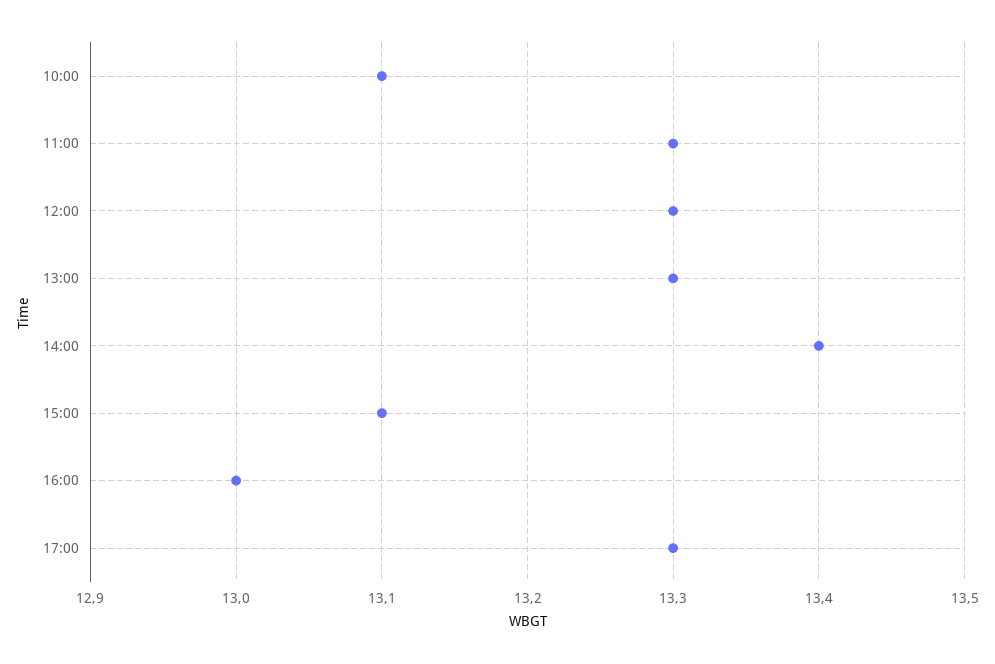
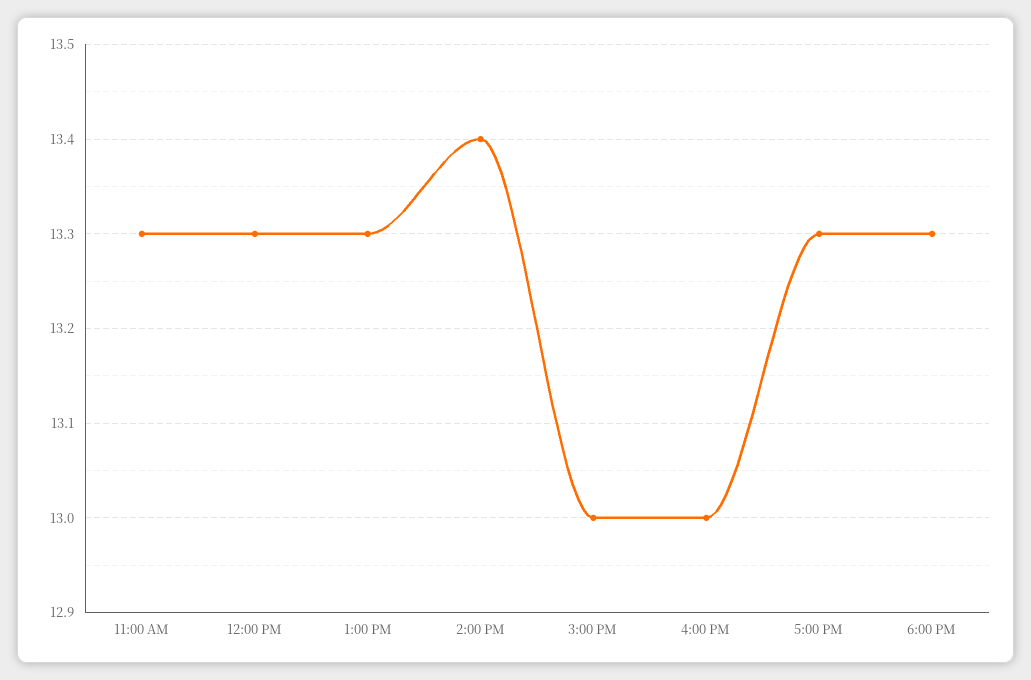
10:00: 13.1 -> none
15:00: 13.1 -> 13
6:00 PM: none -> 13.3

